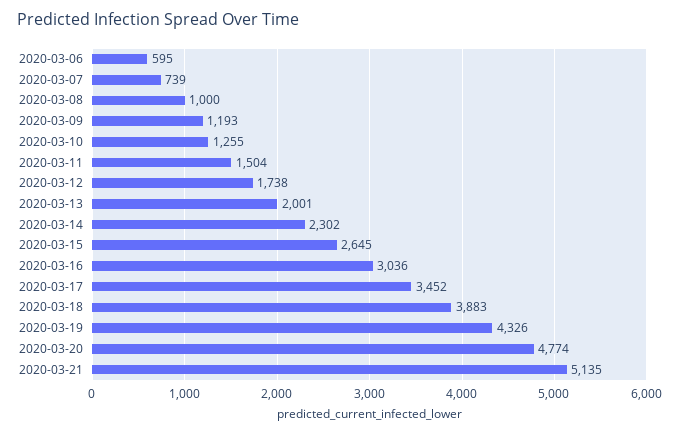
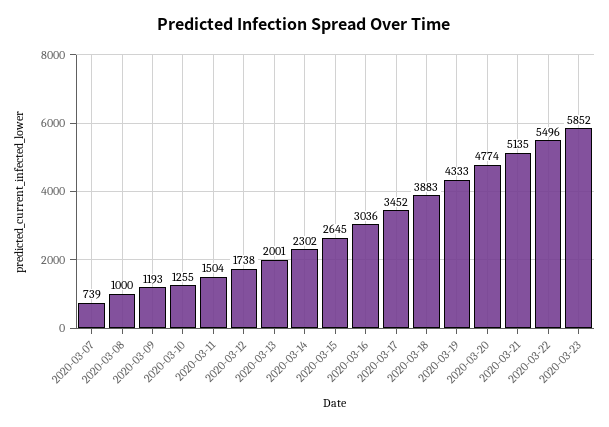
2020-03-06: 595 -> none
2020-03-19: 4326 -> 4333
2020-03-22: none -> 5496
2020-03-23: none -> 5852

